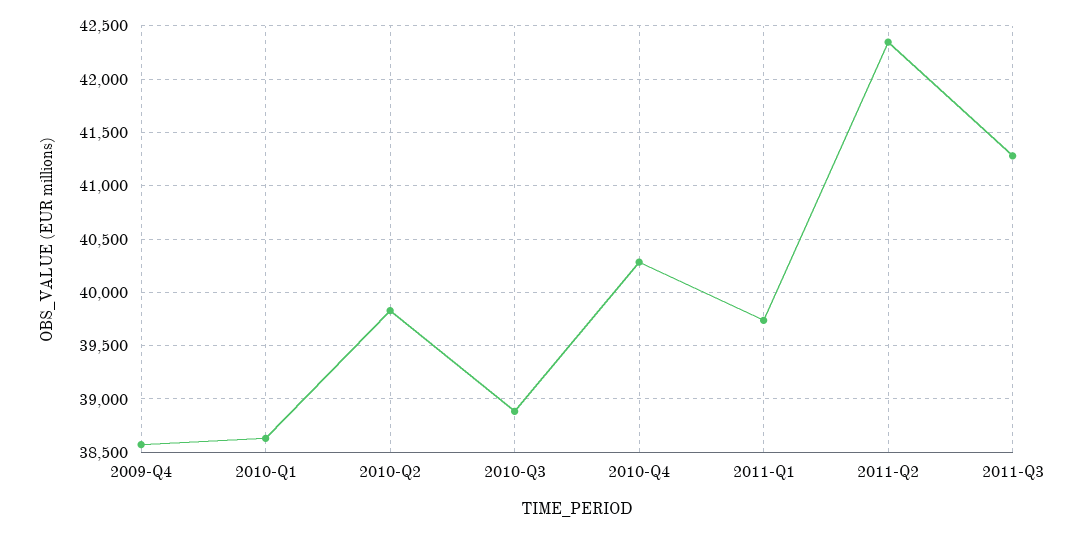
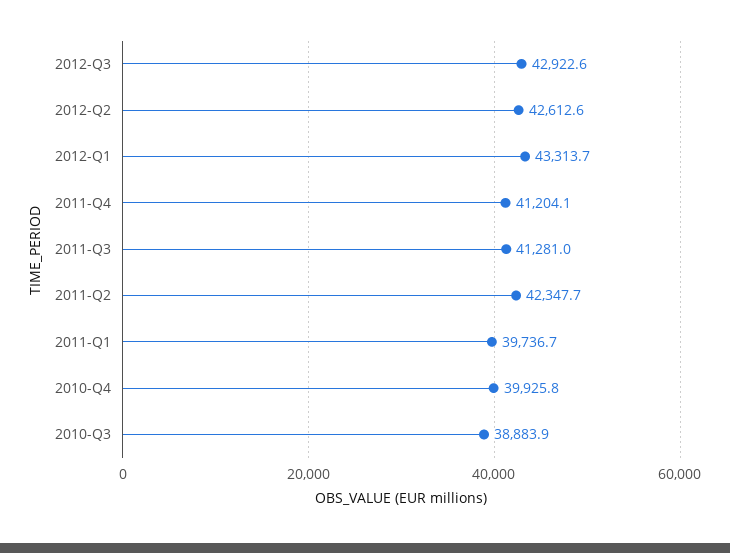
2009-Q4: 38600 -> none
2010-Q1: 38600 -> none
2010-Q2: 39800 -> none
2010-Q4: 40300 -> 39925.8
2012-Q3: none -> 42922.6
2012-Q2: none -> 42612.6
2012-Q1: none -> 43313.7
2011-Q4: none -> 41204.1

